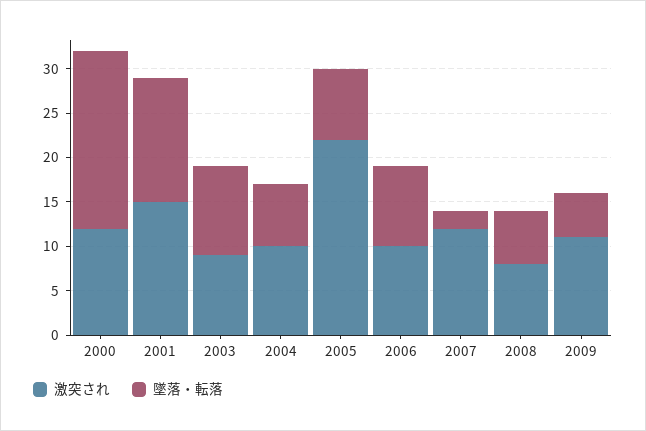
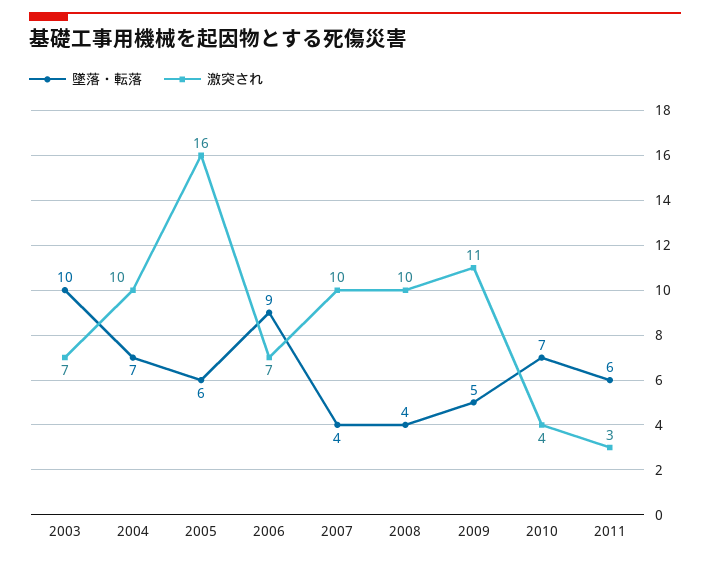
激突され, 2000: 12 -> none
墜落・転落, 2000: 20 -> none
激突され, 2001: 15 -> none
墜落・転落, 2001: 14 -> none
激突され, 2003: 9 -> 7
激突され, 2005: 22 -> 16
墜落・転落, 2005: 8 -> 6
激突され, 2006: 10 -> 7
激突され, 2007: 12 -> 10
墜落・転落, 2007: 2 -> 4
激突され, 2008: 8 -> 10
墜落・転落, 2008: 6 -> 4
墜落・転落, 2010: none -> 7
激突され, 2010: none -> 4
墜落・転落, 2011: none -> 6
激突され, 2011: none -> 3

